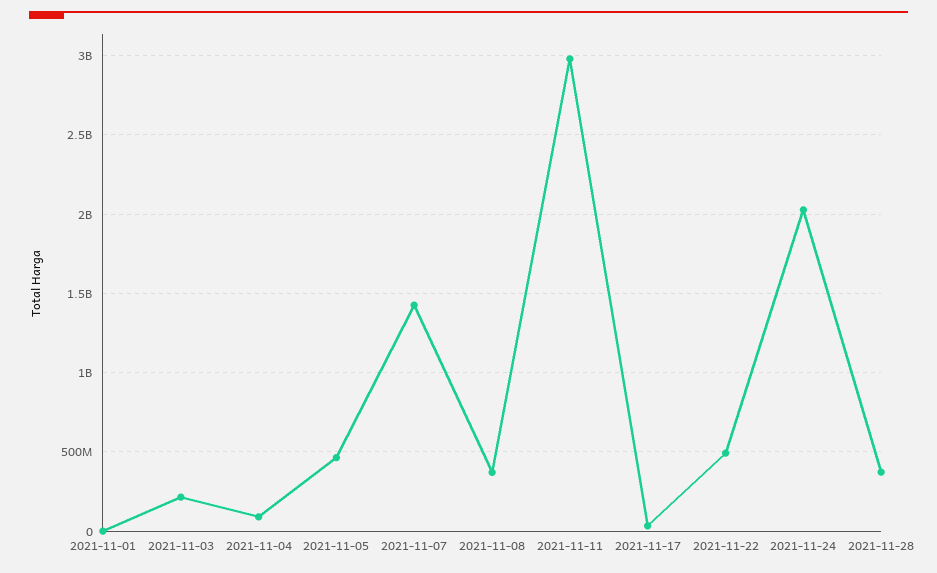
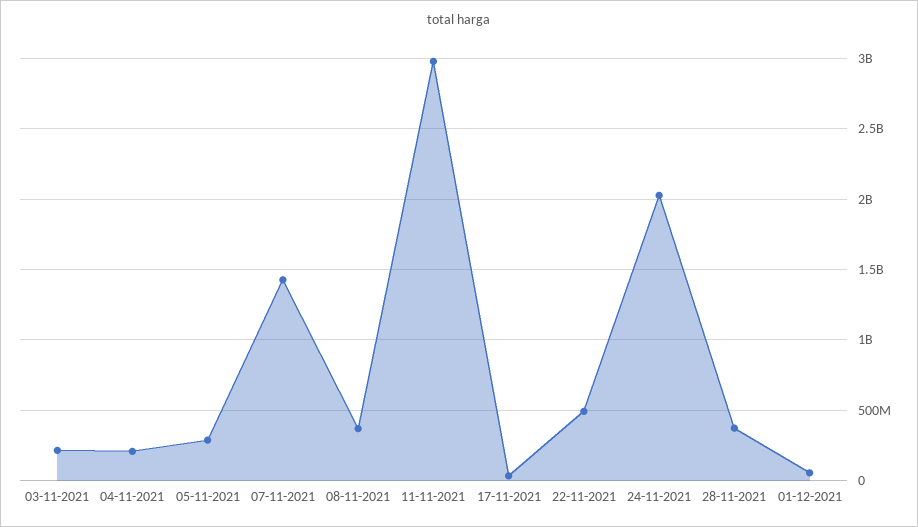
2021-11-01: 0 -> none
2021-11-04: 100000000 -> 200000000
2021-11-05: 450000000 -> 300000000
01-12-2021: none -> 50000000

